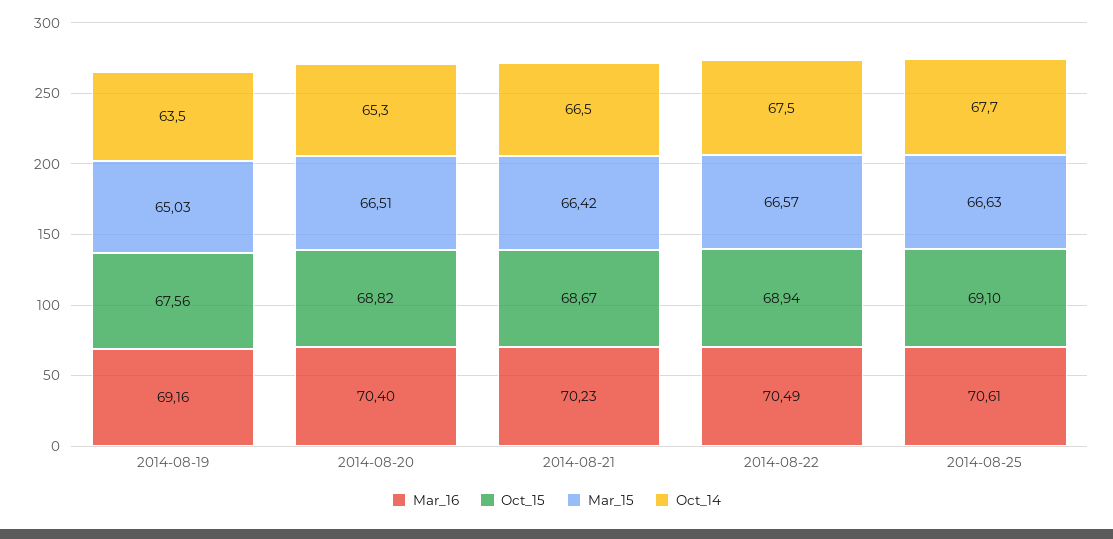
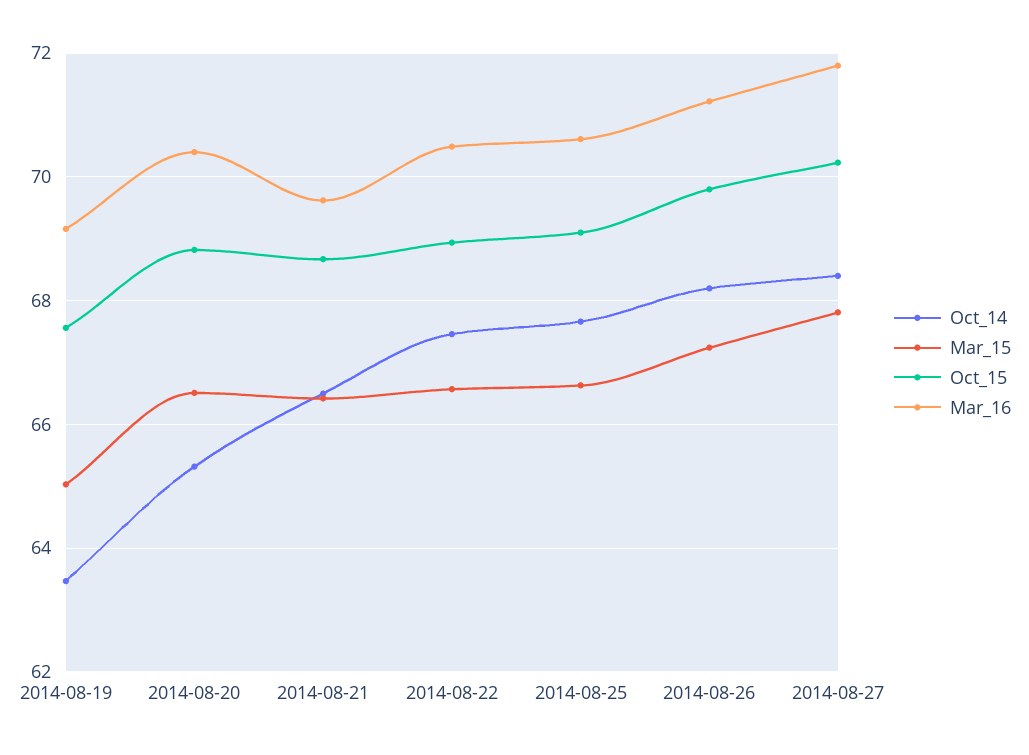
Mar_16, 2014-08-21: 70.23 -> 69.6
Oct_14, 2014-08-26: none -> 68.2
Mar_15, 2014-08-26: none -> 67.2
Oct_15, 2014-08-26: none -> 69.8
Mar_16, 2014-08-26: none -> 71.2
Oct_14, 2014-08-27: none -> 68.4
Mar_15, 2014-08-27: none -> 67.8
Oct_15, 2014-08-27: none -> 70.2
Mar_16, 2014-08-27: none -> 71.8

